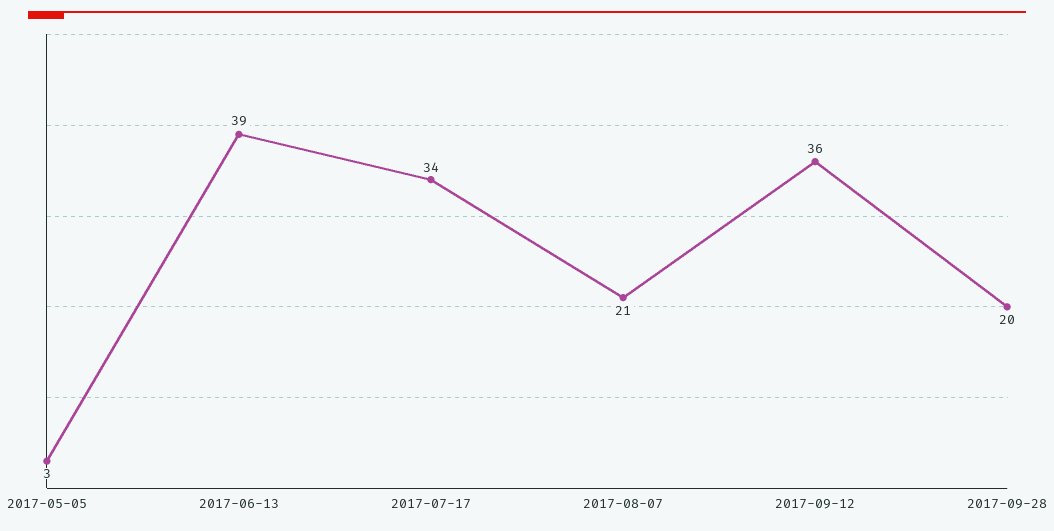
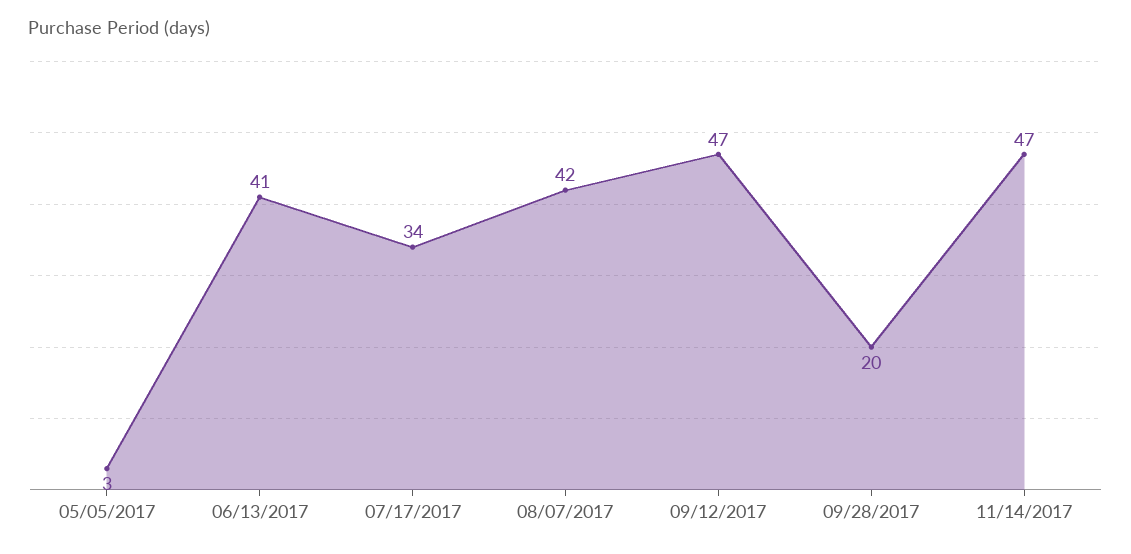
2017-06-13: 39 -> 41
2017-08-07: 21 -> 42
2017-09-12: 36 -> 47
11/14/2017: none -> 47

